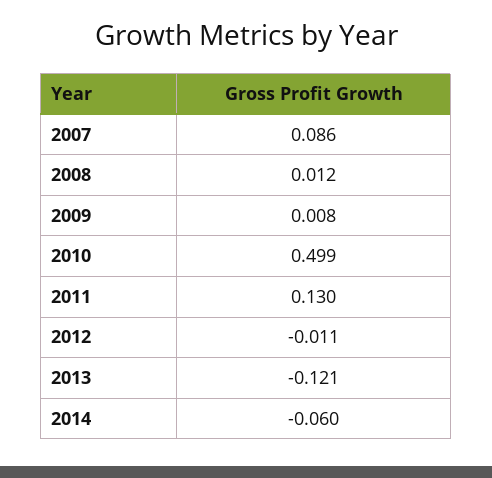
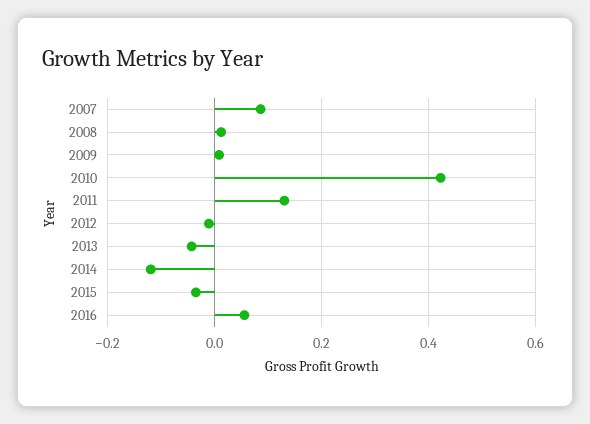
2010: 0.499 -> 0.42
2013: -0.121 -> -0.04
2014: -0.06 -> -0.12
2015: none -> -0.04
2016: none -> 0.06

